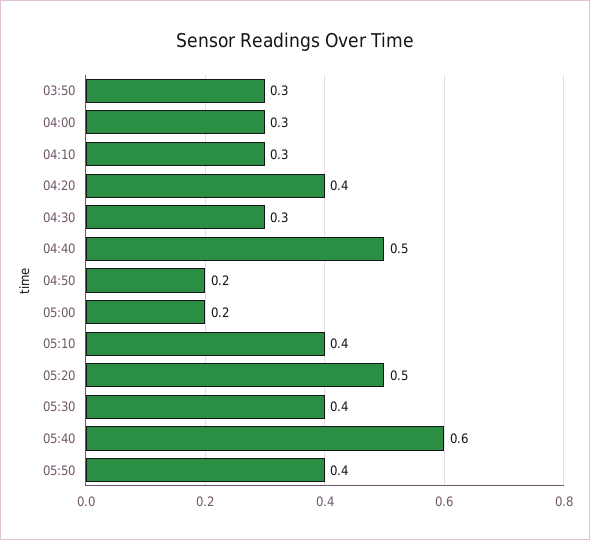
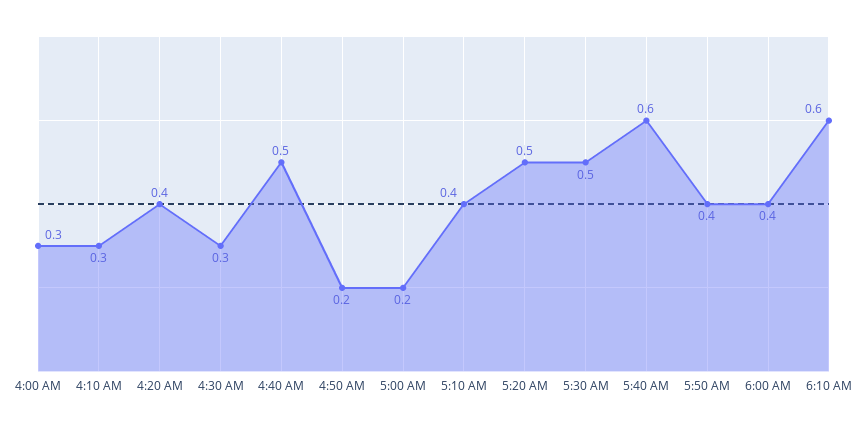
03:50: 0.3 -> none
05:30: 0.4 -> 0.5
6:00 AM: none -> 0.4
6:10 AM: none -> 0.6

